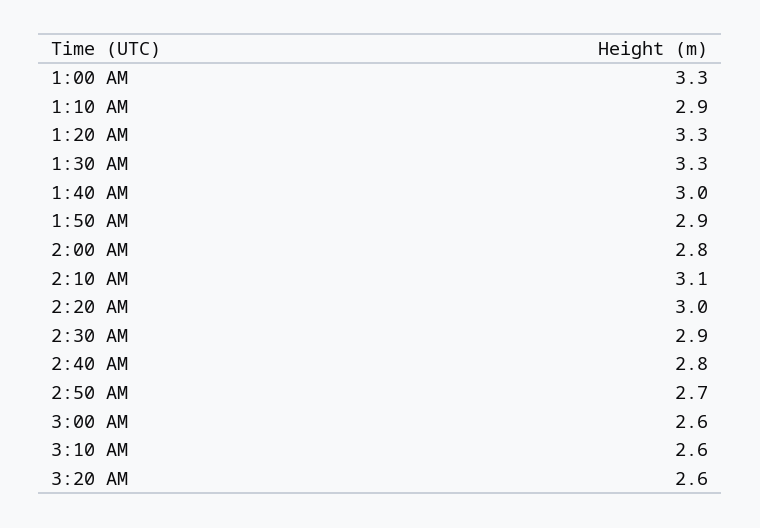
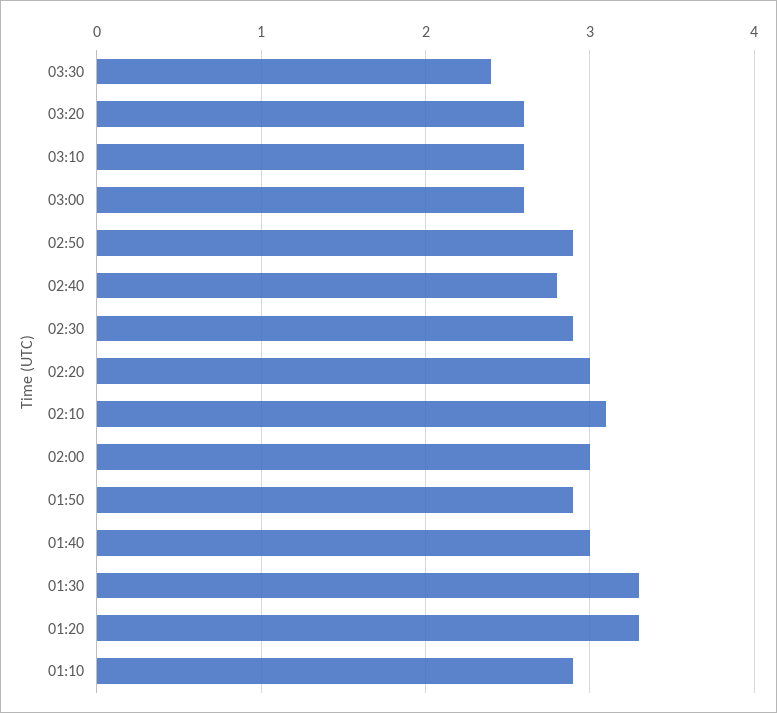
1:00 AM: 3.3 -> none
2:00 AM: 2.8 -> 3
2:50 AM: 2.7 -> 2.9
03:30: none -> 2.4

